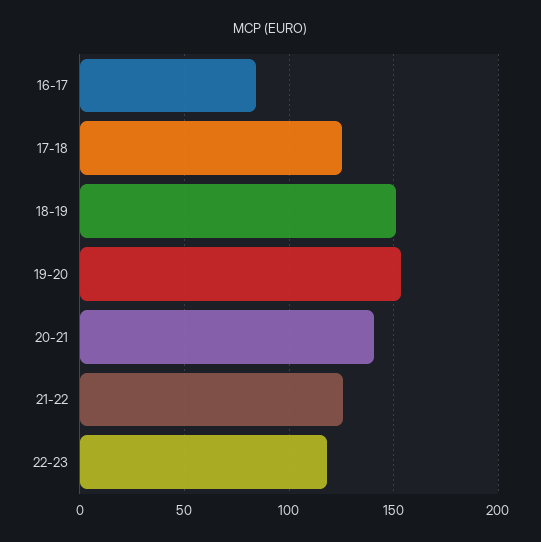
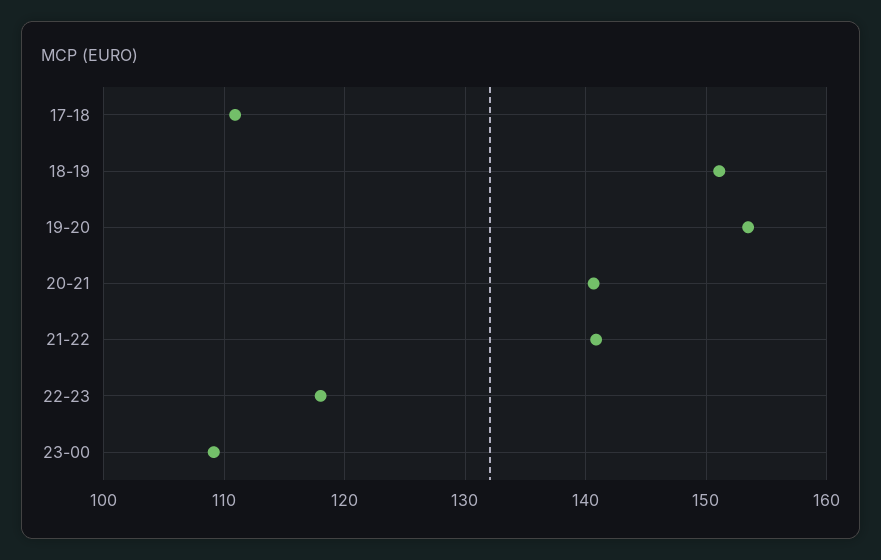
16-17: 85 -> none
17-18: 125 -> 111
21-22: 125 -> 141
23-00: none -> 109

